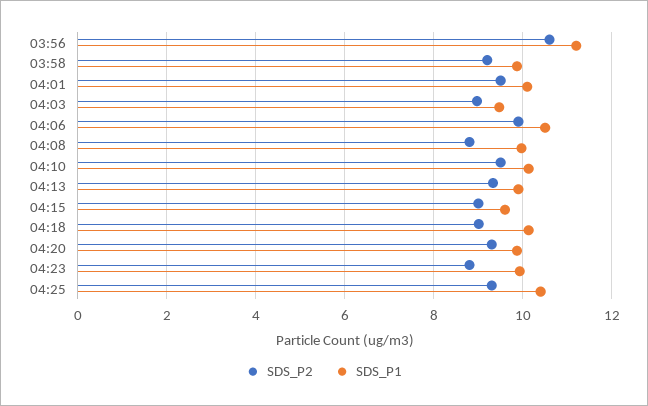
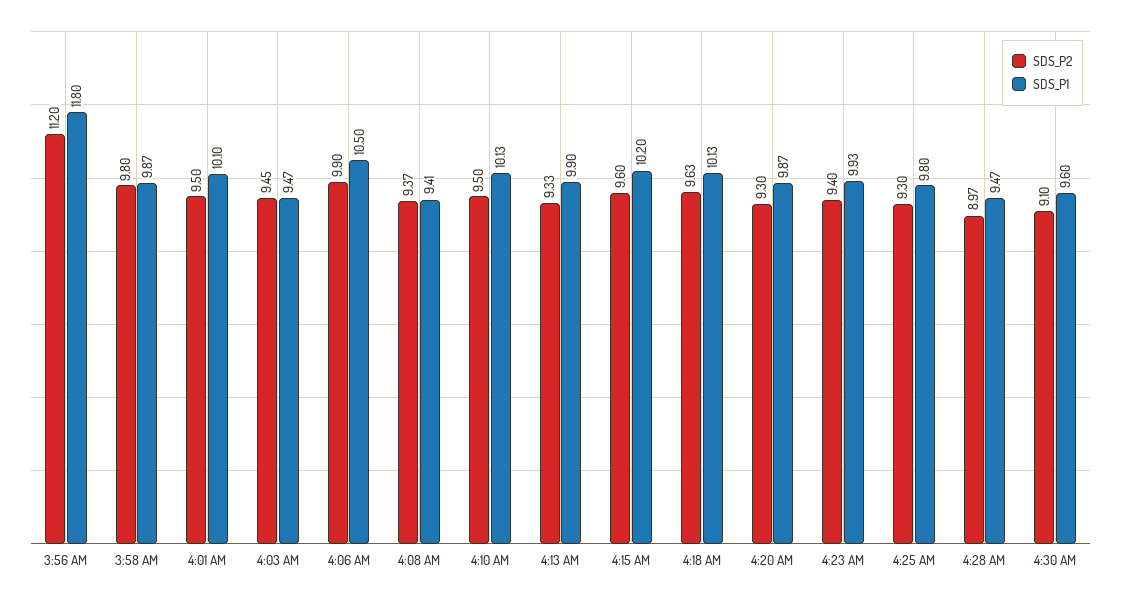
SDS_P2, 03:56: 10.6 -> 11.2
SDS_P1, 03:56: 11.2 -> 11.8
SDS_P2, 03:58: 9.2 -> 9.8
SDS_P2, 04:03: 9 -> 9.45
SDS_P2, 04:08: 8.8 -> 9.37
SDS_P1, 04:08: 10 -> 9.41
SDS_P2, 04:15: 9 -> 9.6
SDS_P1, 04:15: 9.6 -> 10.2
SDS_P2, 04:18: 9 -> 9.63
SDS_P2, 04:23: 8.8 -> 9.4
SDS_P1, 04:25: 10.4 -> 9.8
SDS_P2, 4:28 AM: none -> 8.97
SDS_P1, 4:28 AM: none -> 9.47
SDS_P2, 4:30 AM: none -> 9.1
SDS_P1, 4:30 AM: none -> 9.6

